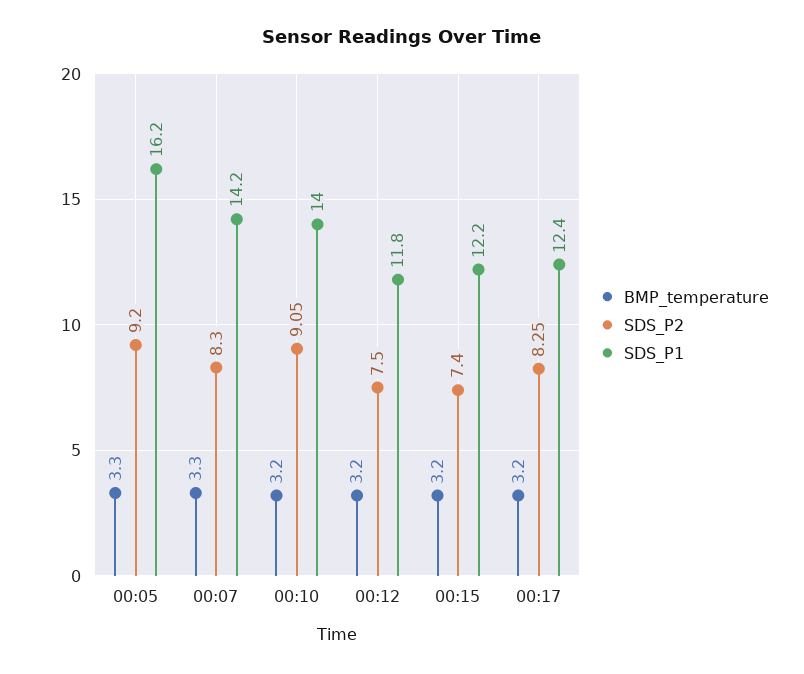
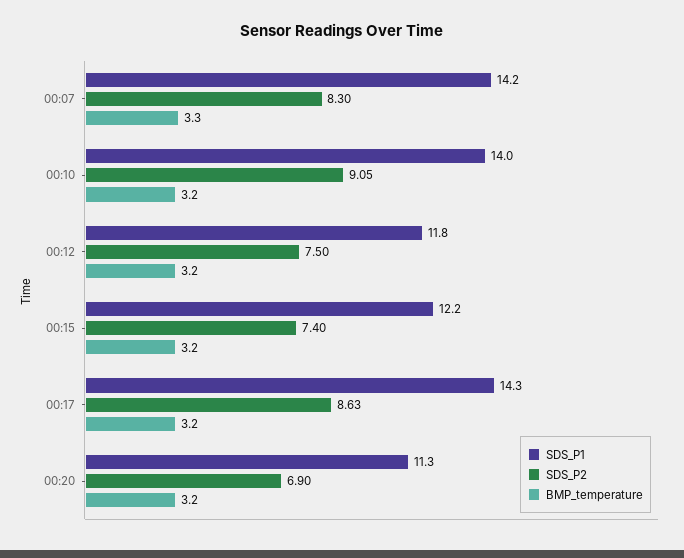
BMP_temperature, 00:05: 3.3 -> none
SDS_P2, 00:05: 9.2 -> none
SDS_P1, 00:05: 16.2 -> none
SDS_P2, 00:17: 8.25 -> 8.63
SDS_P1, 00:17: 12.4 -> 14.3
SDS_P1, 00:20: none -> 11.3
SDS_P2, 00:20: none -> 6.9
BMP_temperature, 00:20: none -> 3.2

